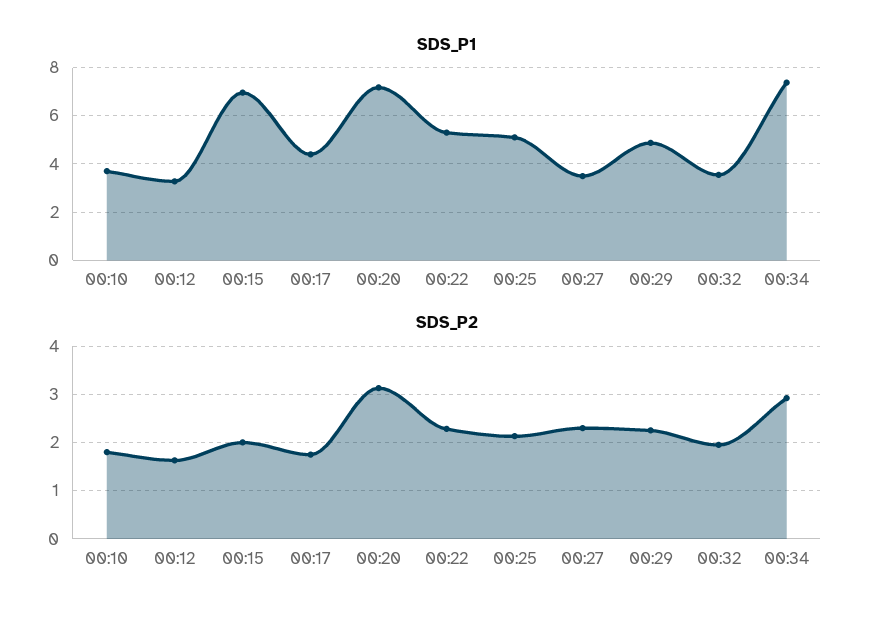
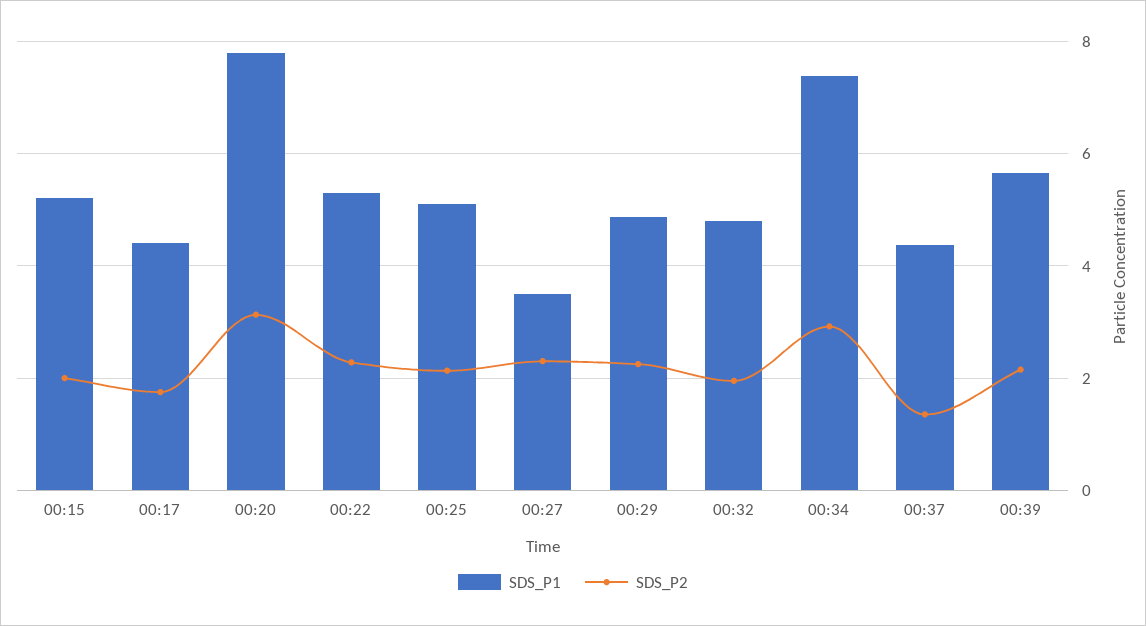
SDS_P1, 00:10: 3.75 -> none
SDS_P1, 00:12: 3.25 -> none
SDS_P1, 00:15: 7 -> 5.2
SDS_P1, 00:20: 7.25 -> 7.8
SDS_P1, 00:32: 3.5 -> 4.8
SDS_P2, 00:10: 1.8 -> none
SDS_P2, 00:12: 1.6 -> none
SDS_P1, 00:37: none -> 4.4
SDS_P2, 00:37: none -> 1.4
SDS_P1, 00:39: none -> 5.6
SDS_P2, 00:39: none -> 2.2

